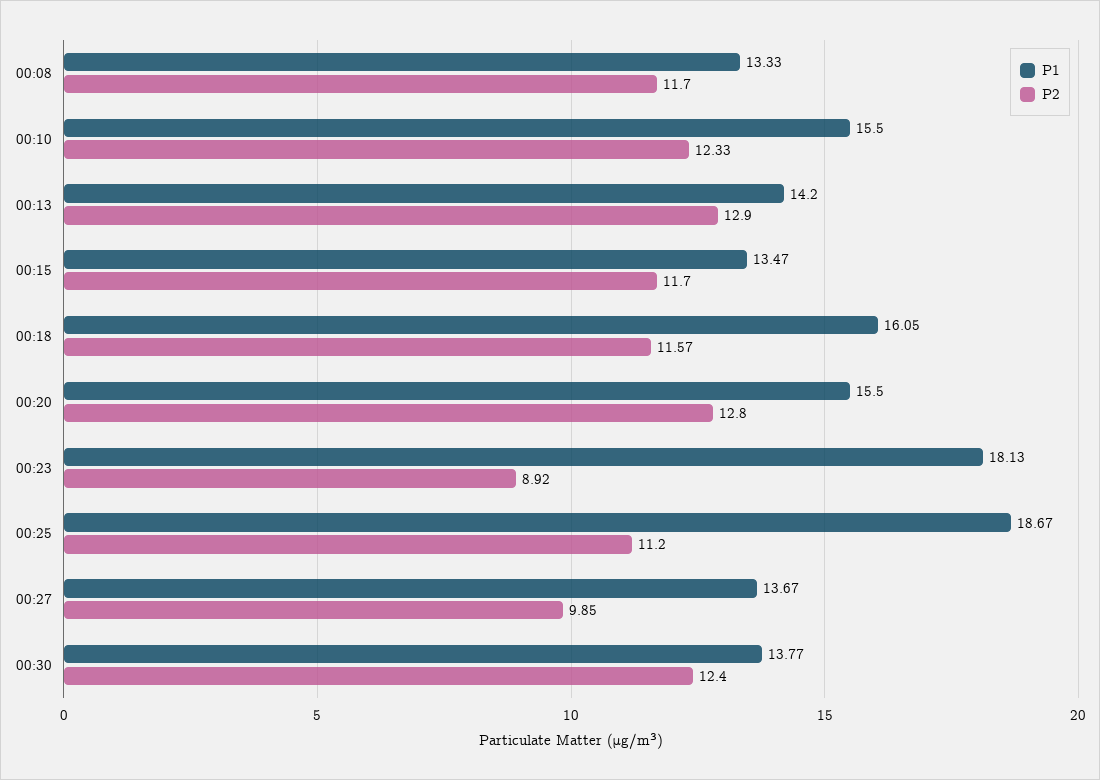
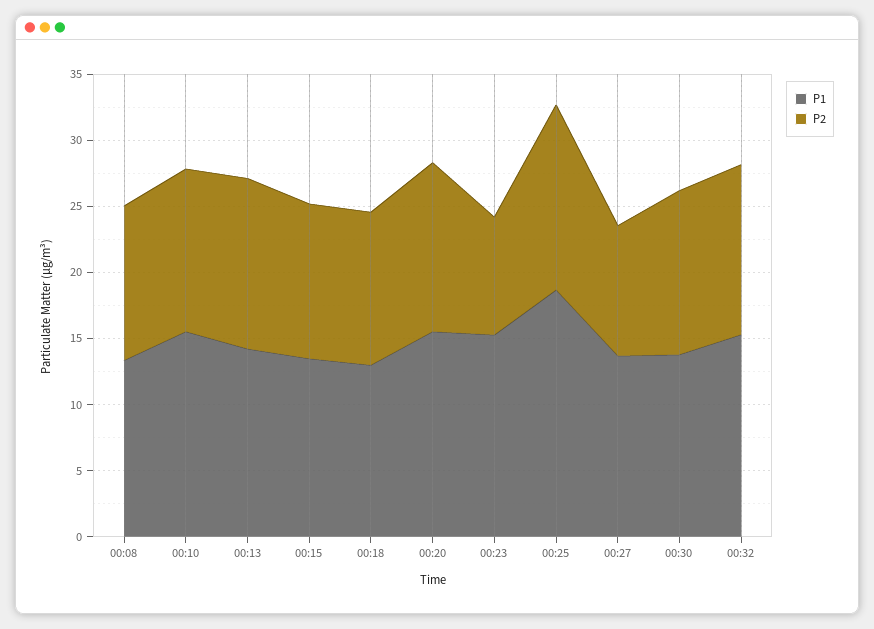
P1, 00:18: 16.05 -> 13
P1, 00:23: 18.13 -> 15
P2, 00:25: 11.2 -> 14
P1, 00:32: none -> 15
P2, 00:32: none -> 13

